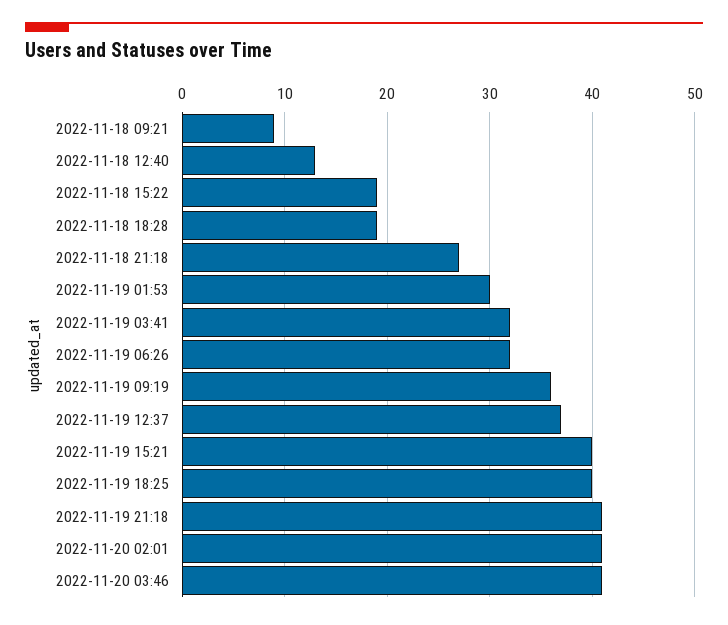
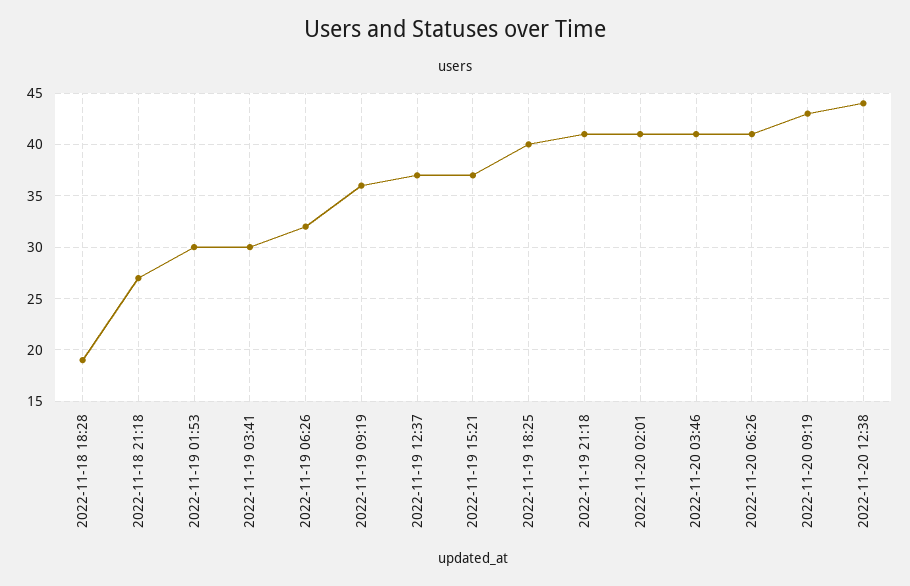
2022-11-18 09:21: 9 -> none
2022-11-18 12:40: 13 -> none
2022-11-18 15:22: 19 -> none
2022-11-19 03:41: 32 -> 30
2022-11-19 15:21: 40 -> 37
2022-11-20 06:26: none -> 41
2022-11-20 09:19: none -> 43
2022-11-20 12:38: none -> 44

